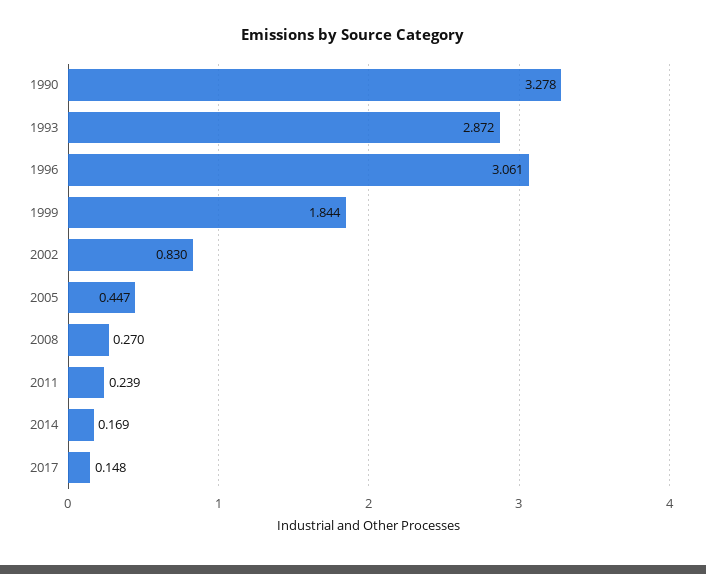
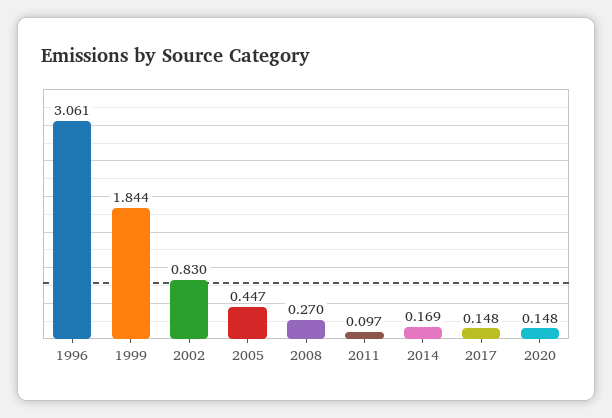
1990: 3.278 -> none
1993: 2.872 -> none
2011: 0.239 -> 0.097
2020: none -> 0.148

